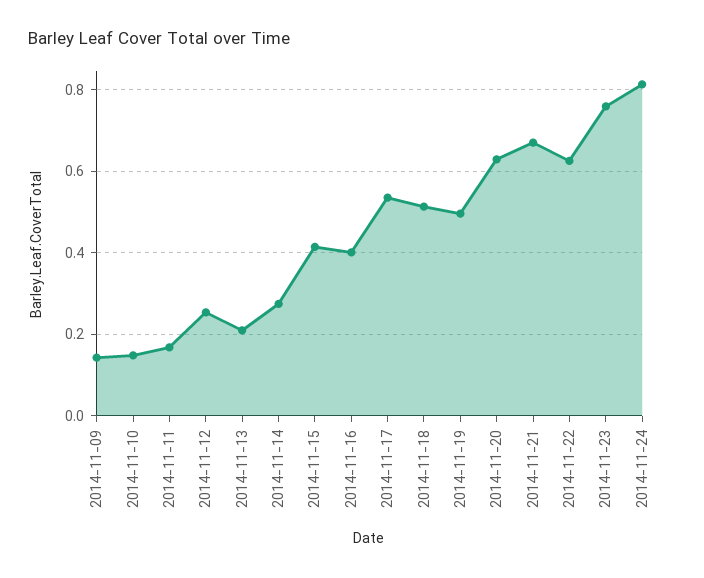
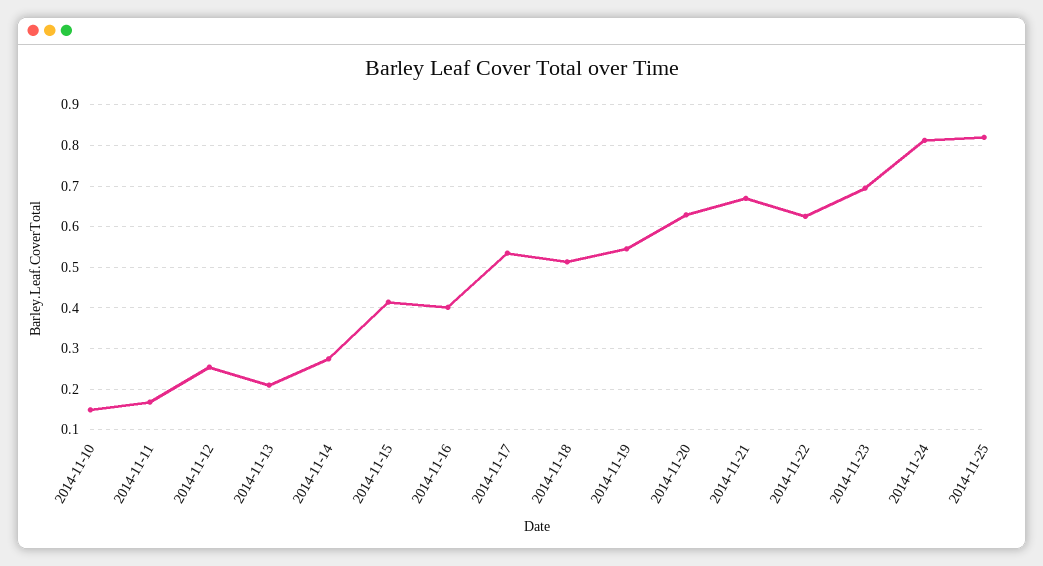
2014-11-09: 0.14 -> none
2014-11-19: 0.5 -> 0.54
2014-11-23: 0.76 -> 0.7
2014-11-25: none -> 0.82

